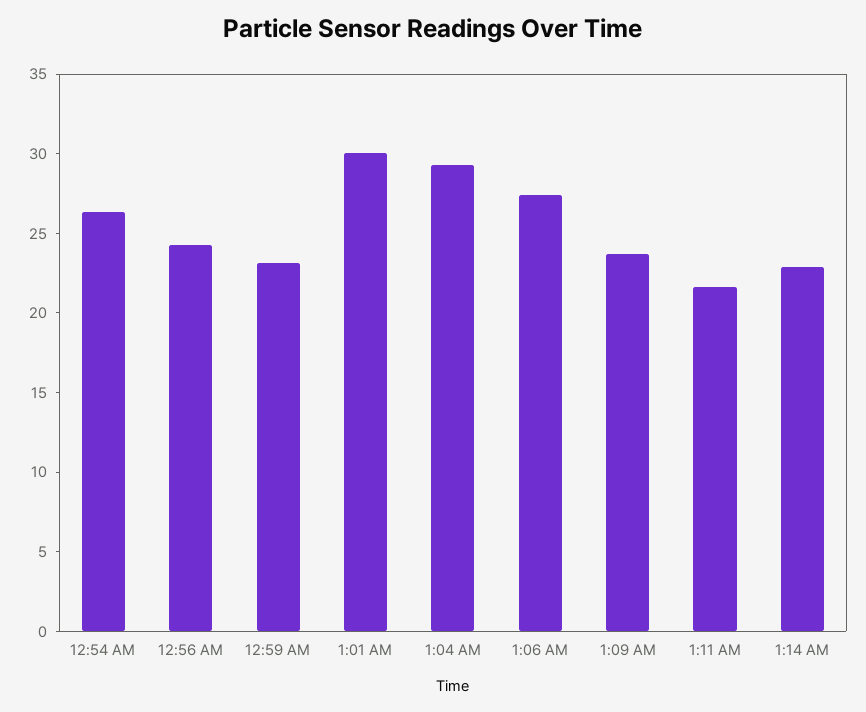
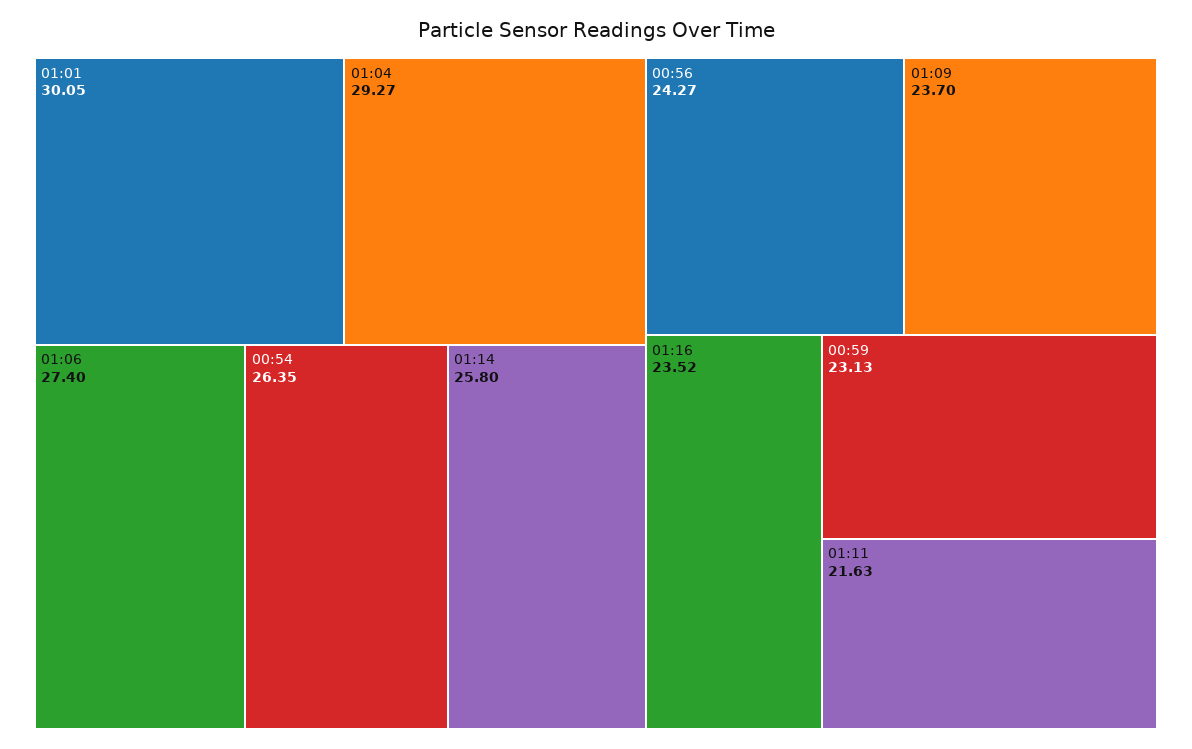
1:14 AM: 23 -> 25.8
01:16: none -> 23.52

